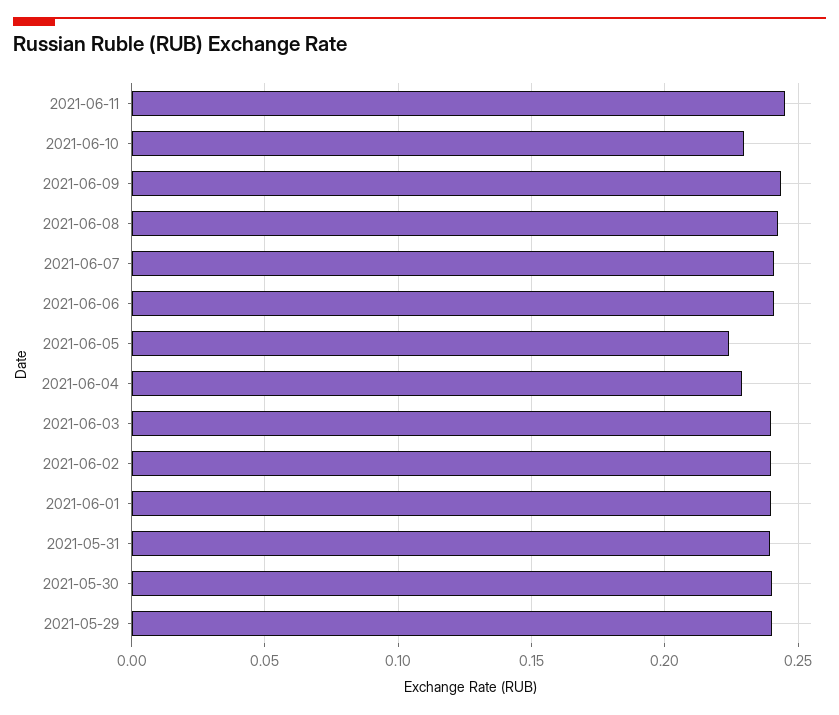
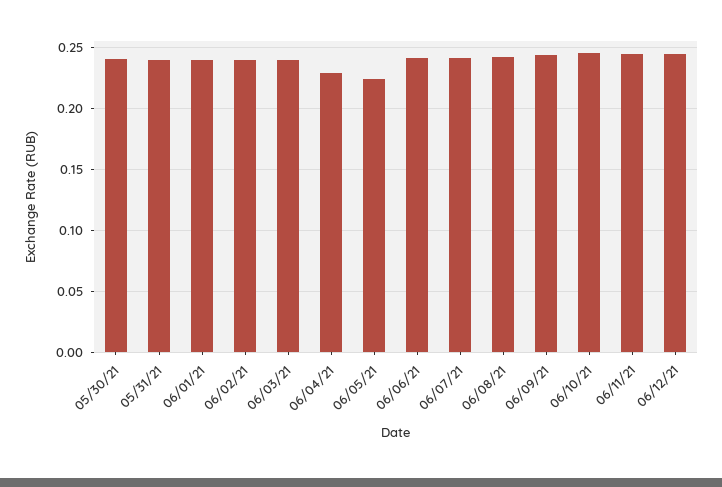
2021-06-10: 0.23 -> 0.245
2021-05-29: 0.24 -> none
06/12/21: none -> 0.245

